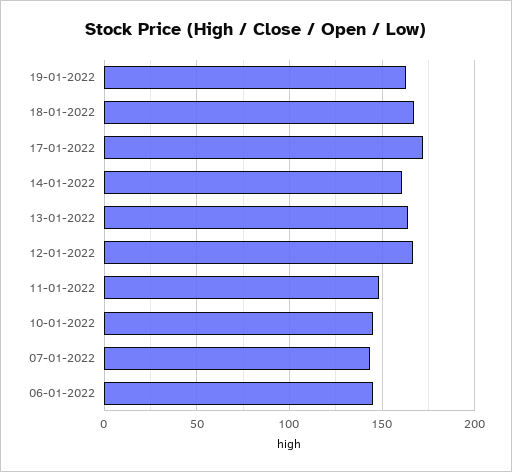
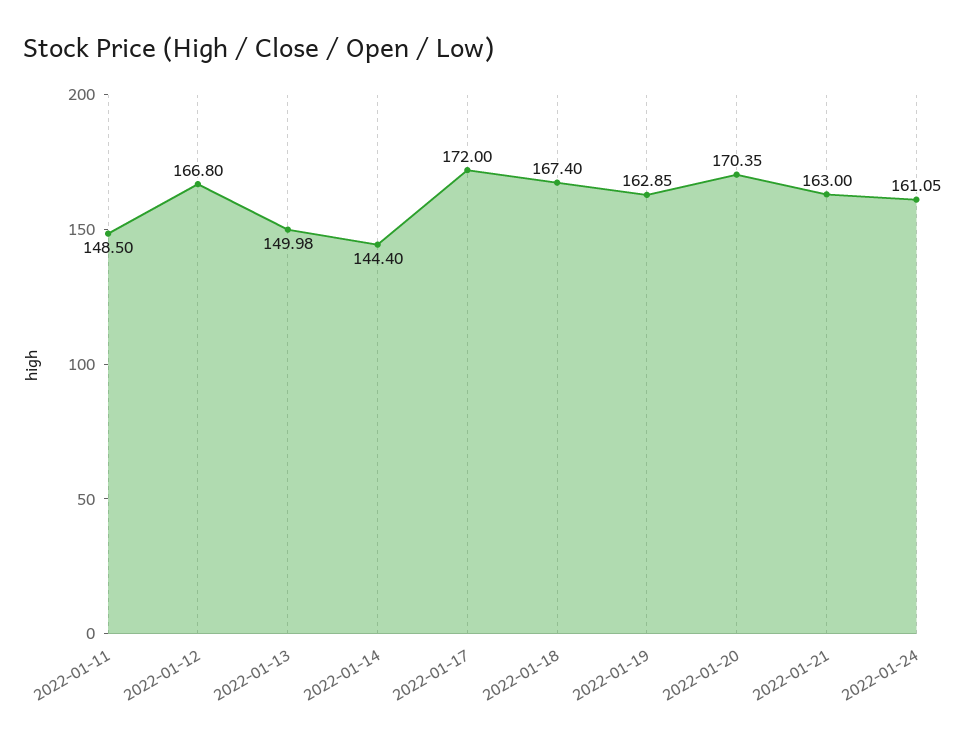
14-01-2022: 160 -> 144.4
13-01-2022: 165 -> 149.98
10-01-2022: 145 -> none
07-01-2022: 145 -> none
06-01-2022: 145 -> none
2022-01-20: none -> 170.35
2022-01-21: none -> 163
2022-01-24: none -> 161.05

